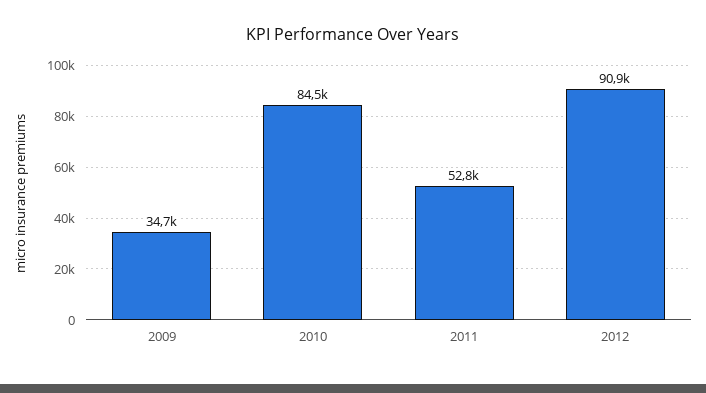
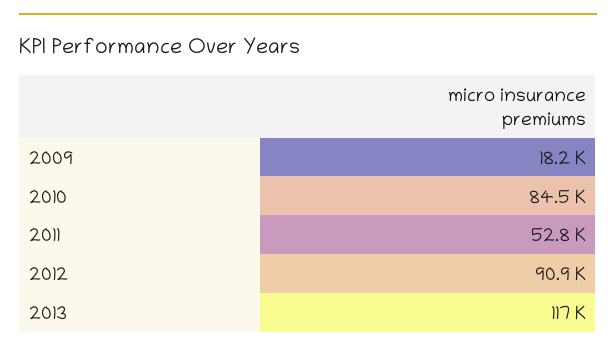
2009: 34700 -> 18200
2013: none -> 117000

